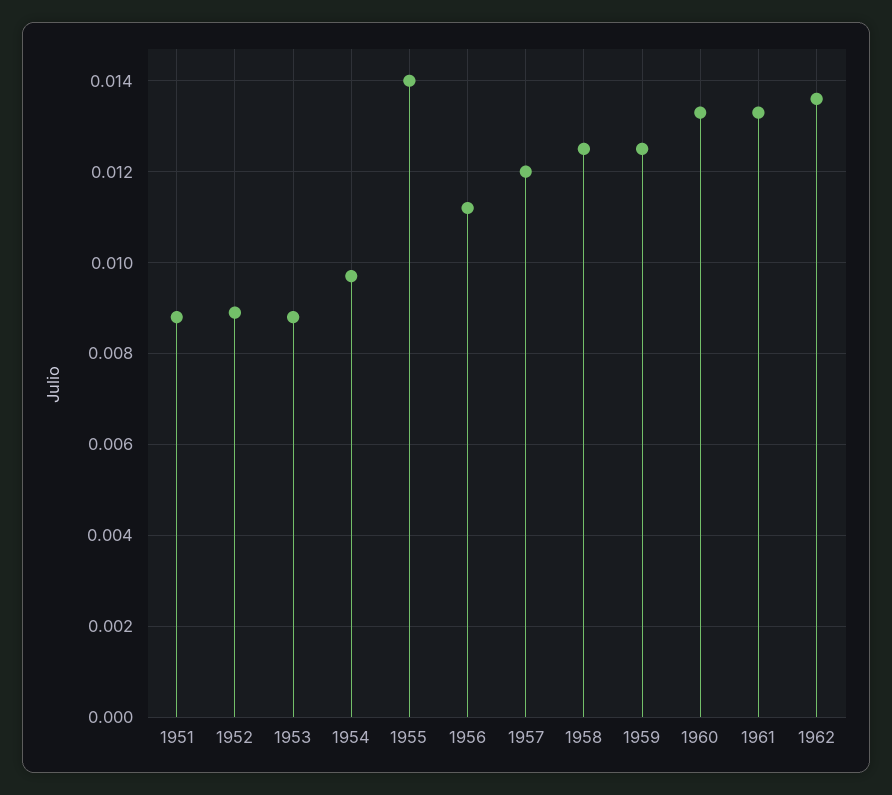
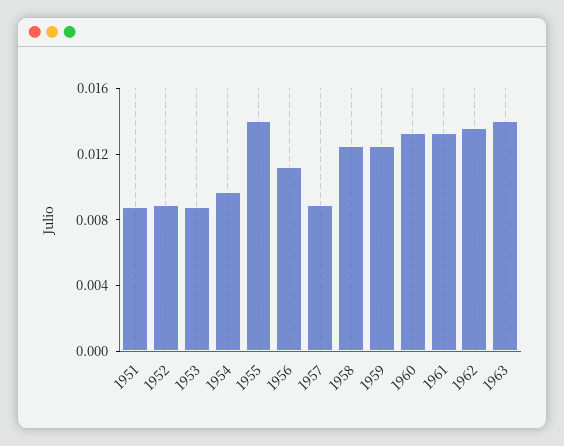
1957: 0.012 -> 0.009
1963: none -> 0.014

